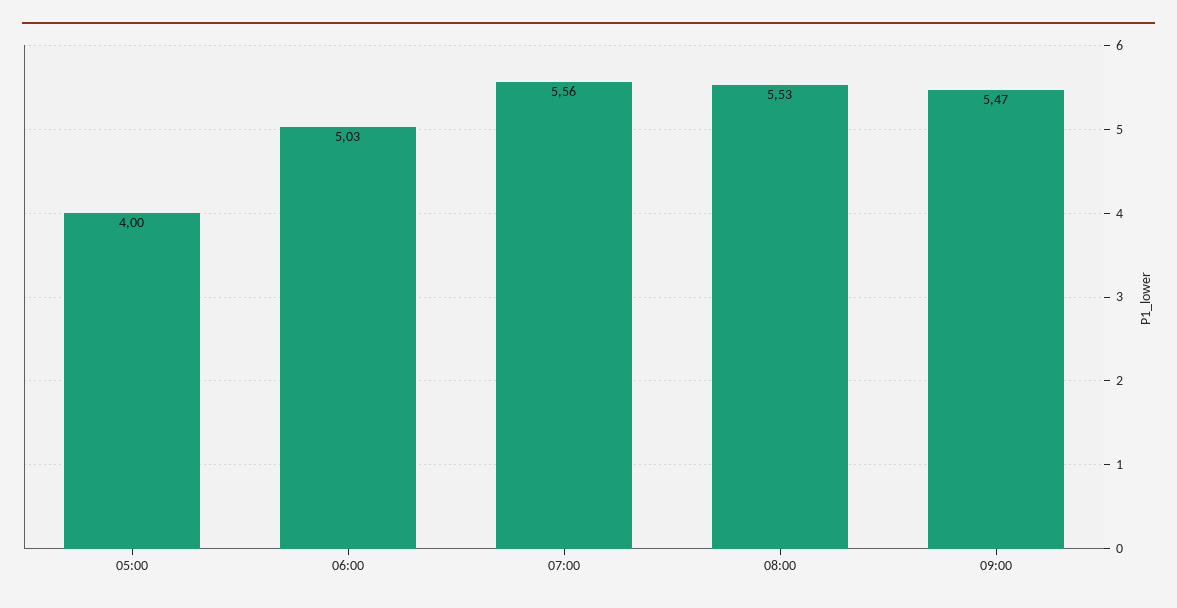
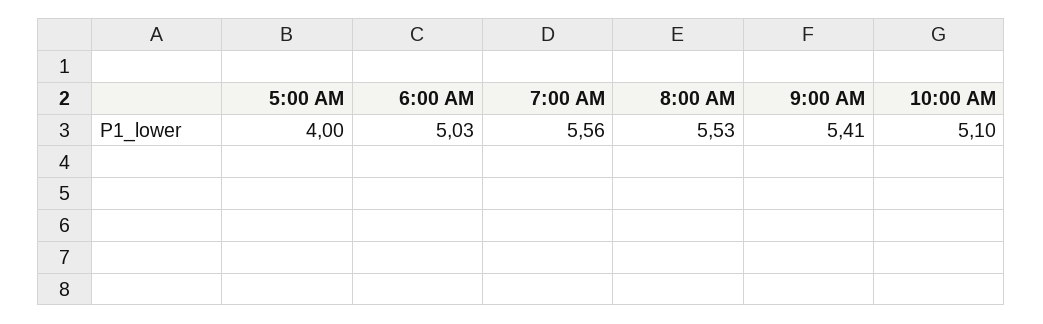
09:00: 5.47 -> 5.41
10:00 AM: none -> 5.1

